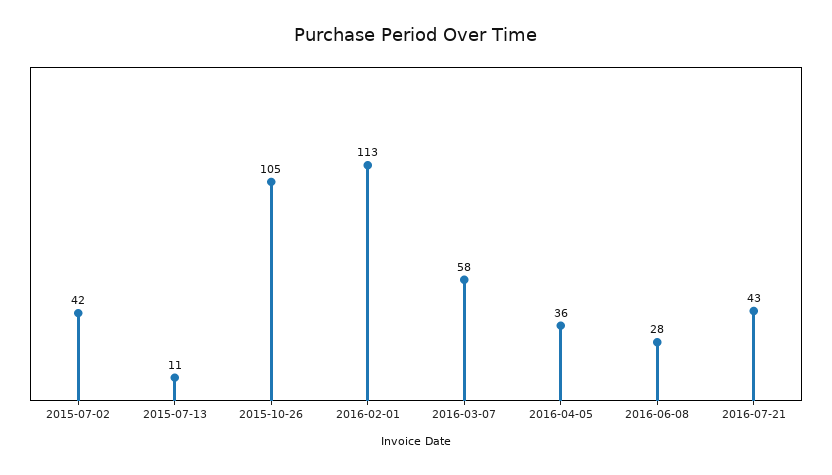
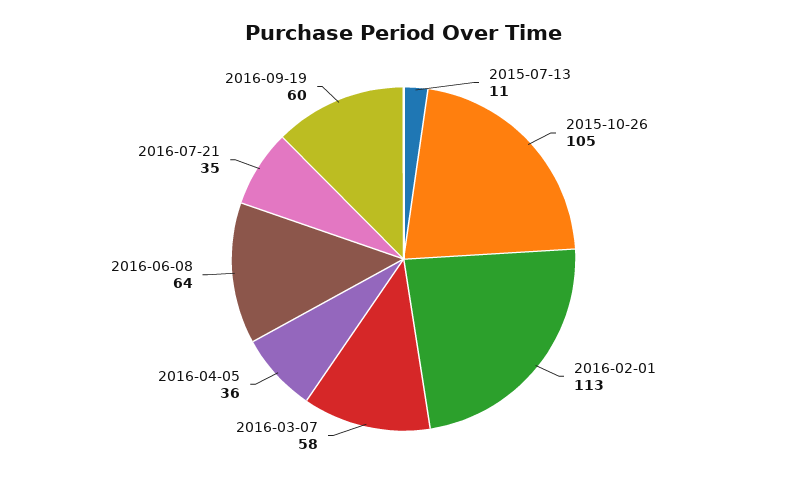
2015-07-02: 42 -> none
2016-06-08: 28 -> 64
2016-07-21: 43 -> 35
2016-09-19: none -> 60

